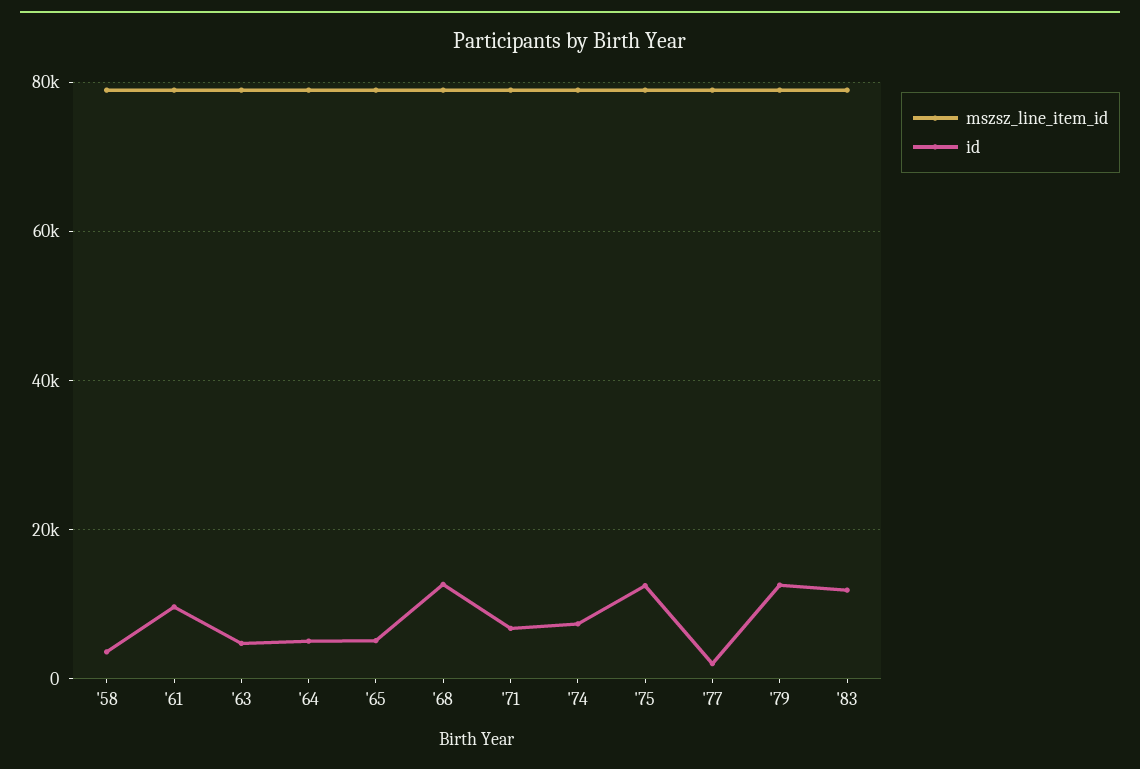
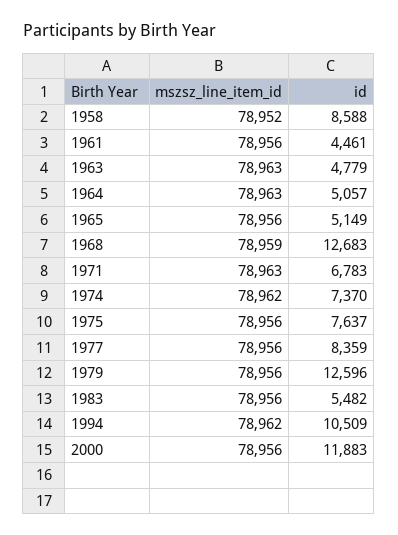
id, '58: 4000 -> 8588
id, '61: 10000 -> 4461
id, '75: 12000 -> 7637
id, '77: 2000 -> 8359
id, '83: 12000 -> 5482
mszsz_line_item_id, 1994: none -> 78962
id, 1994: none -> 10509
mszsz_line_item_id, 2000: none -> 78956
id, 2000: none -> 11883

